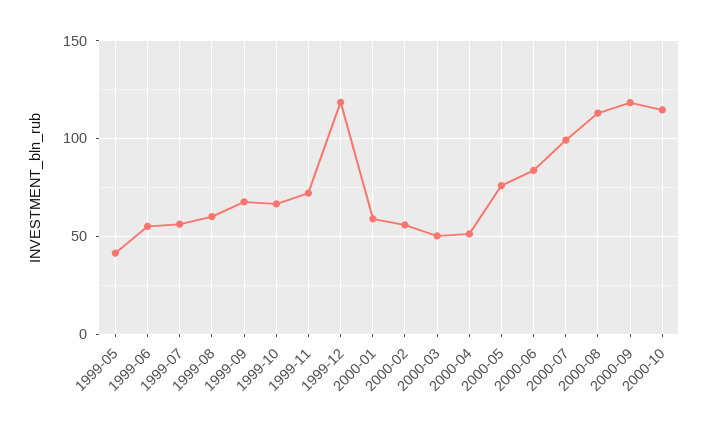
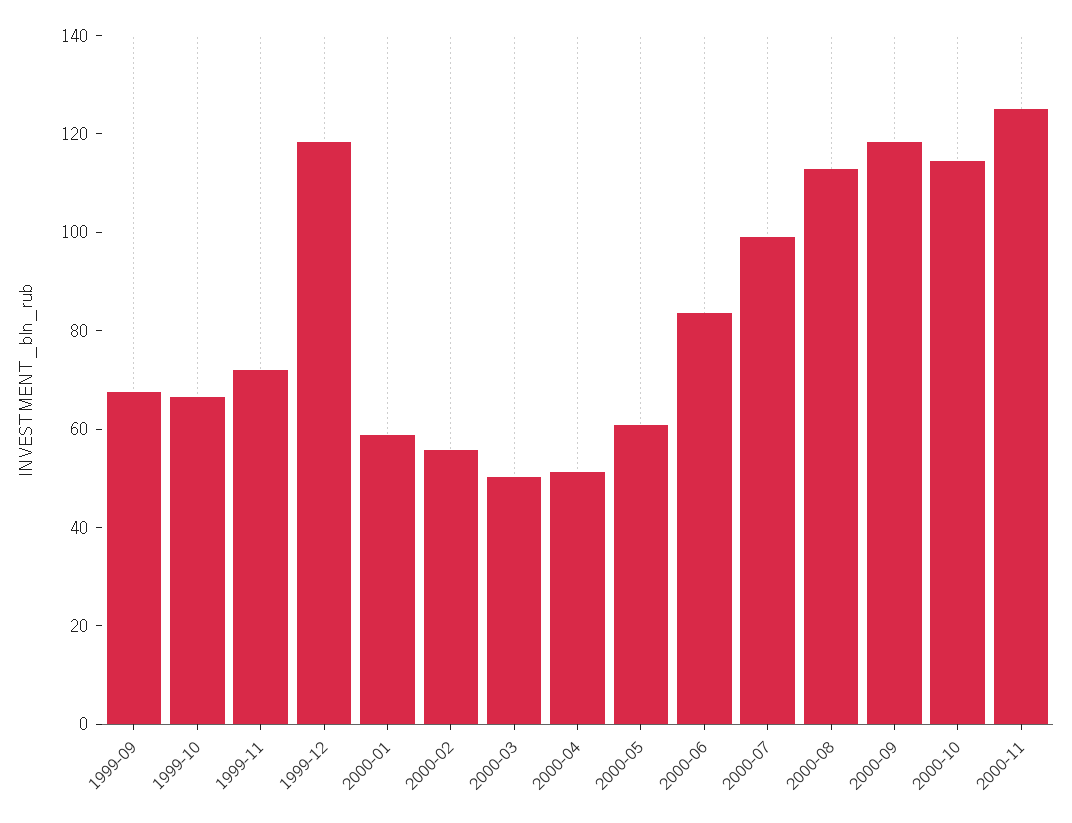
1999-05: 40 -> none
1999-06: 55 -> none
1999-07: 55 -> none
1999-08: 60 -> none
2000-05: 75 -> 60
2000-11: none -> 125

